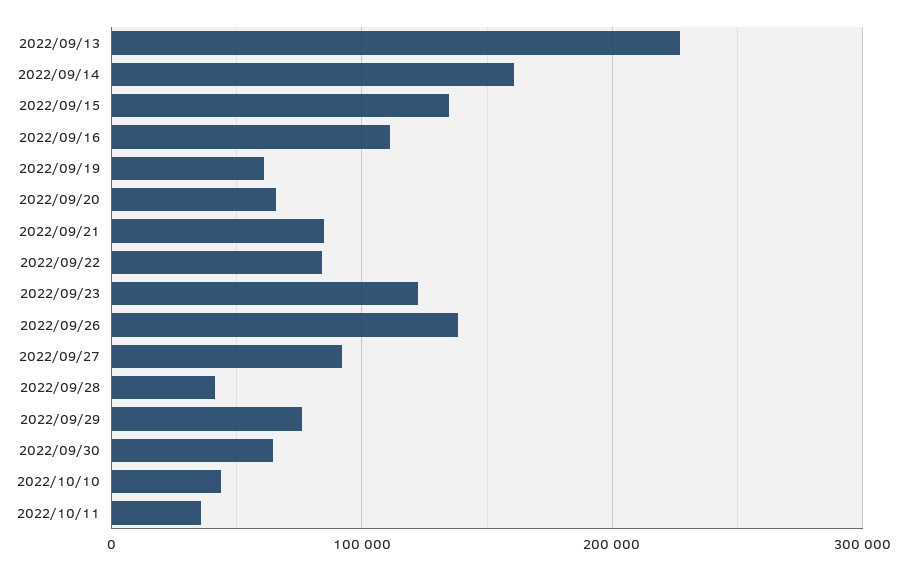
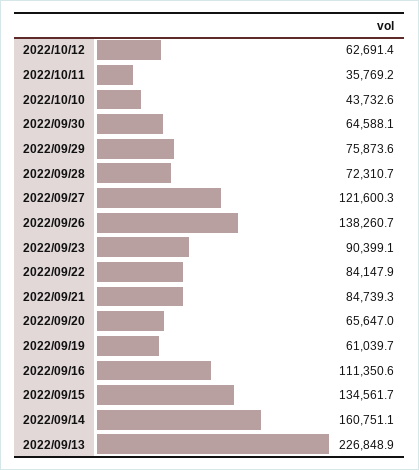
2022/09/23: 120000 -> 90399.1
2022/09/27: 90000 -> 121600.3
2022/09/28: 40000 -> 72310.7
2022/10/12: none -> 62691.4

